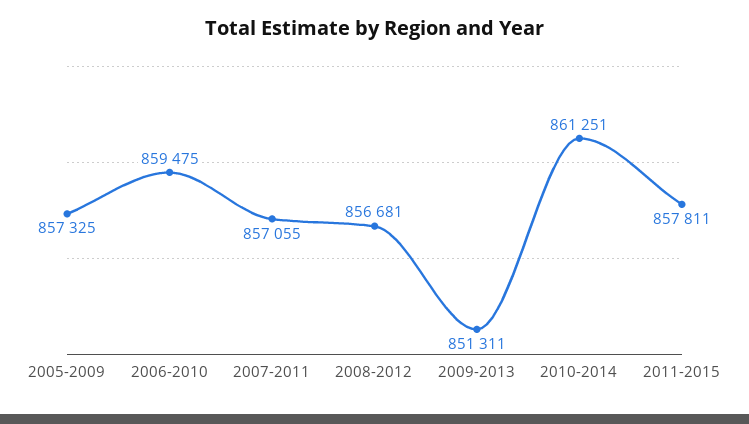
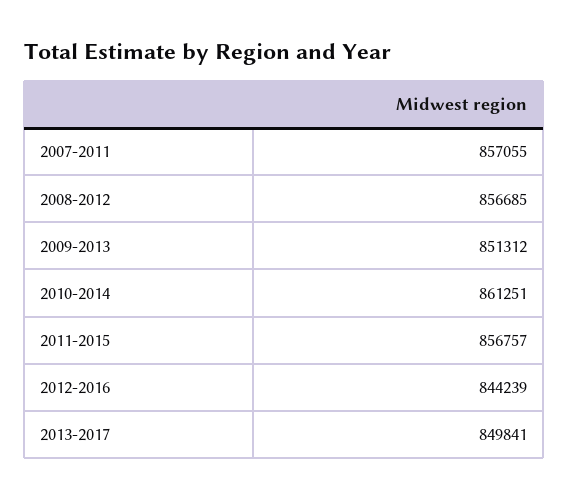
2005-2009: 857325 -> none
2006-2010: 859475 -> none
2008-2012: 856681 -> 856685
2009-2013: 851311 -> 851312
2011-2015: 857811 -> 856757
2012-2016: none -> 844239
2013-2017: none -> 849841

